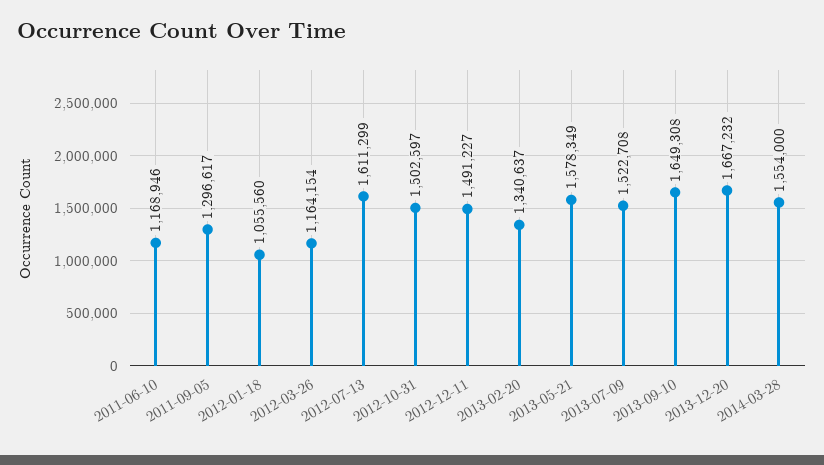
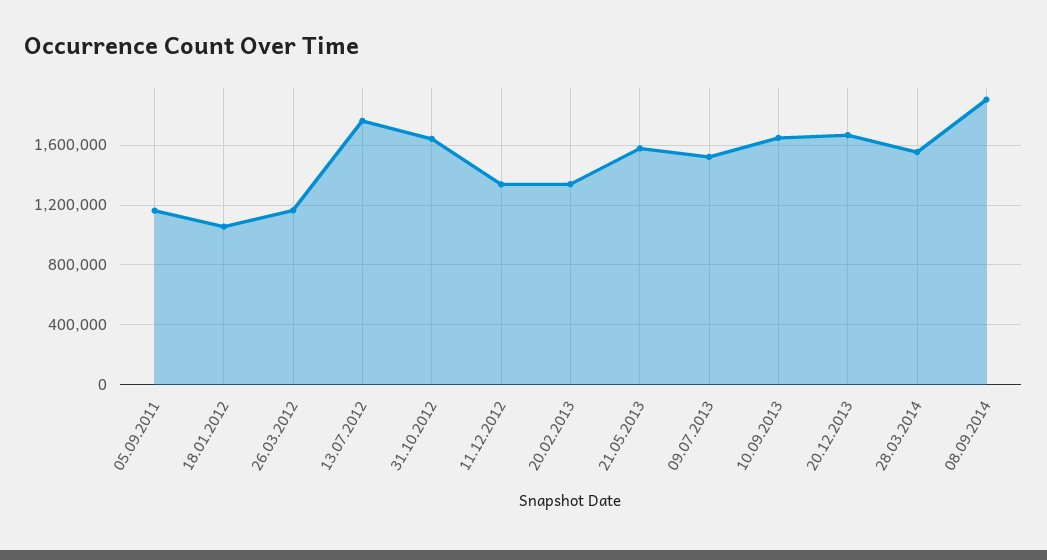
2011-06-10: 1168946 -> none
2011-09-05: 1296617 -> 1150000
2012-07-13: 1611299 -> 1750000
2012-10-31: 1502597 -> 1650000
2012-12-11: 1491227 -> 1350000
08.09.2014: none -> 1900000

